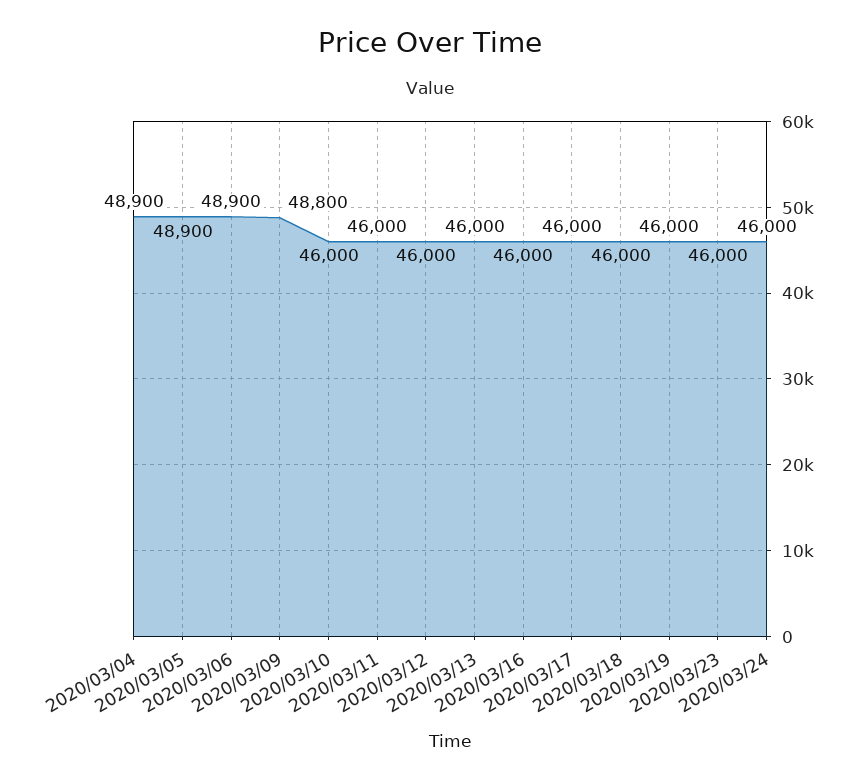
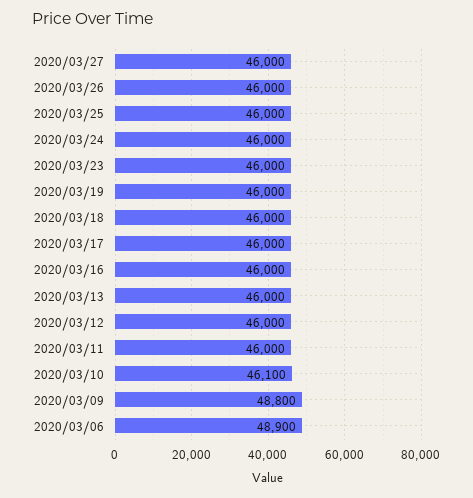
2020/03/04: 48900 -> none
2020/03/05: 48900 -> none
2020/03/10: 46000 -> 46100
2020/03/27: none -> 46000
2020/03/26: none -> 46000
2020/03/25: none -> 46000

